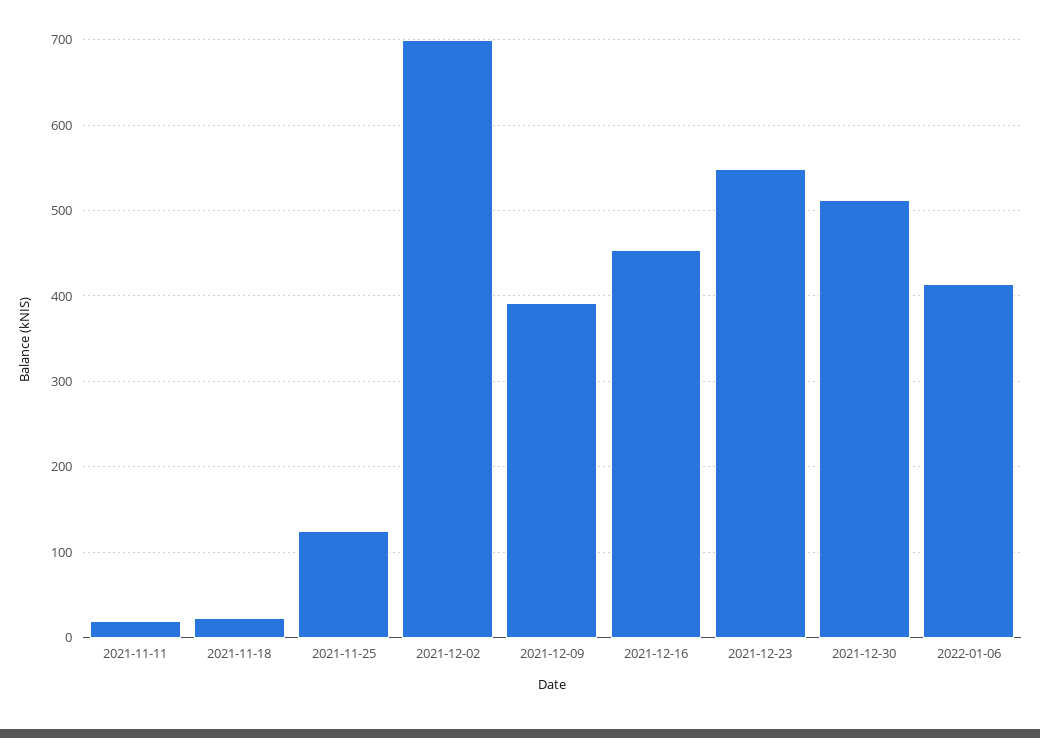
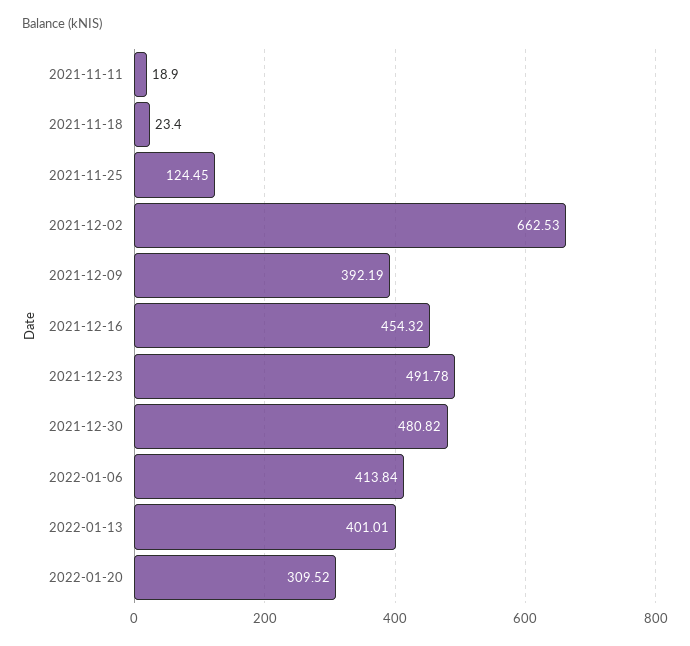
2021-12-02: 700 -> 662.53
2021-12-23: 550 -> 491.78
2021-12-30: 510 -> 480.82
2022-01-13: none -> 401.01
2022-01-20: none -> 309.52

